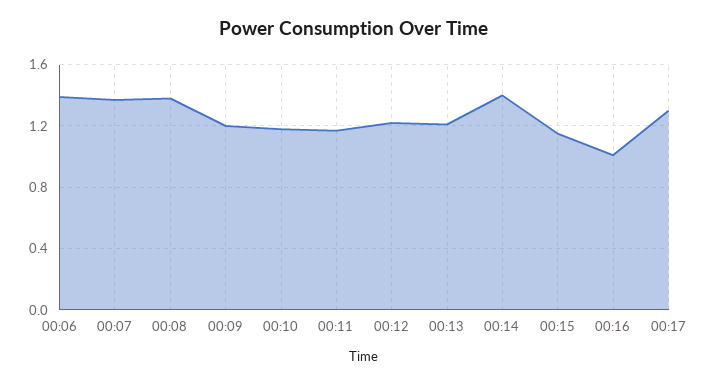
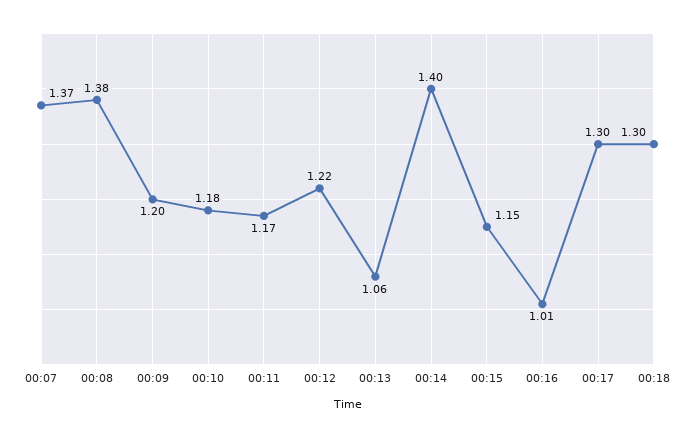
00:06: 1.4 -> none
00:13: 1.2 -> 1.06
00:18: none -> 1.3

